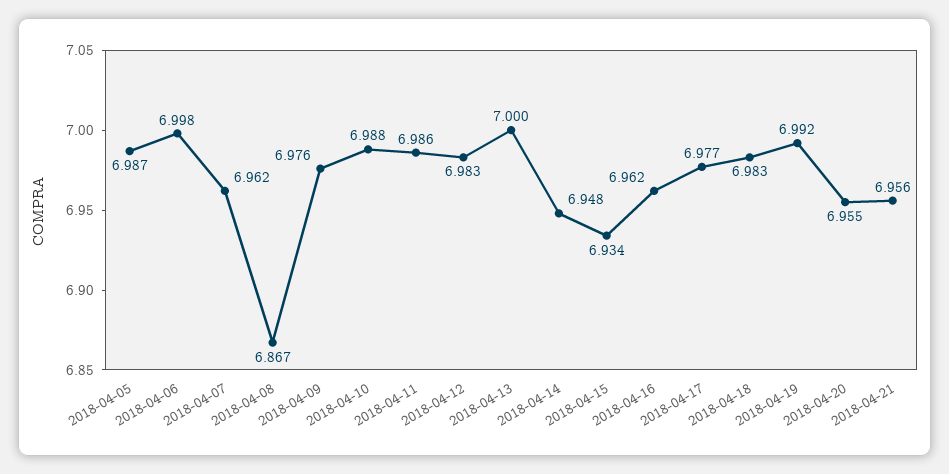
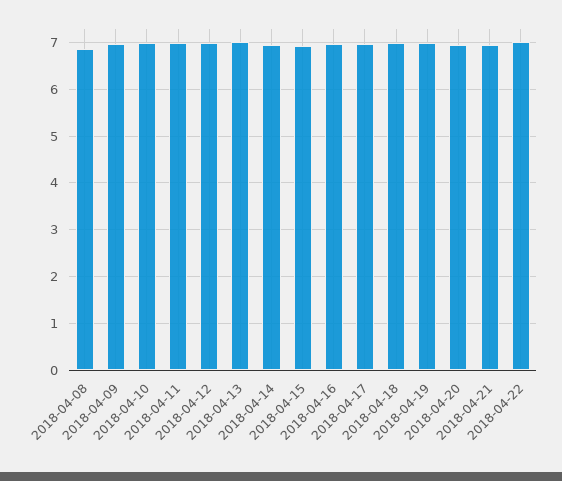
2018-04-05: 6.987 -> none
2018-04-06: 6.998 -> none
2018-04-07: 6.962 -> none
2018-04-22: none -> 7

